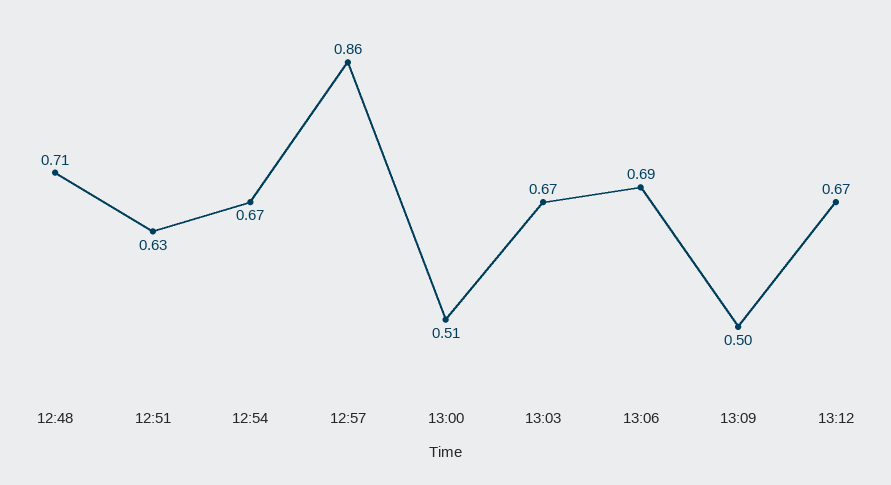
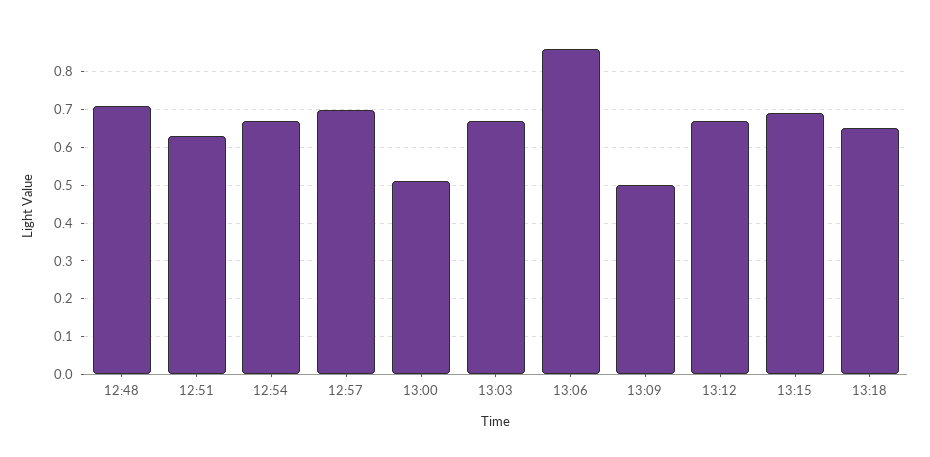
12:57: 0.86 -> 0.7
13:06: 0.69 -> 0.85
13:15: none -> 0.7
13:18: none -> 0.65

